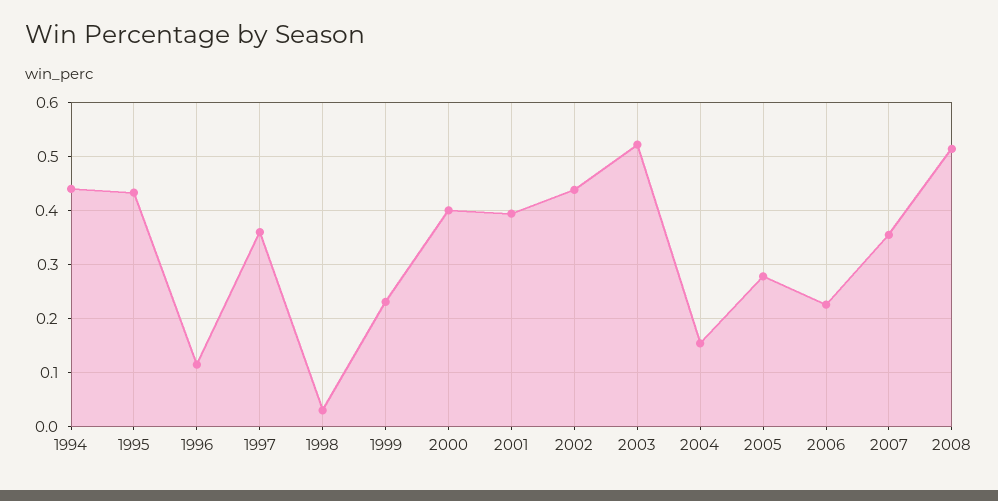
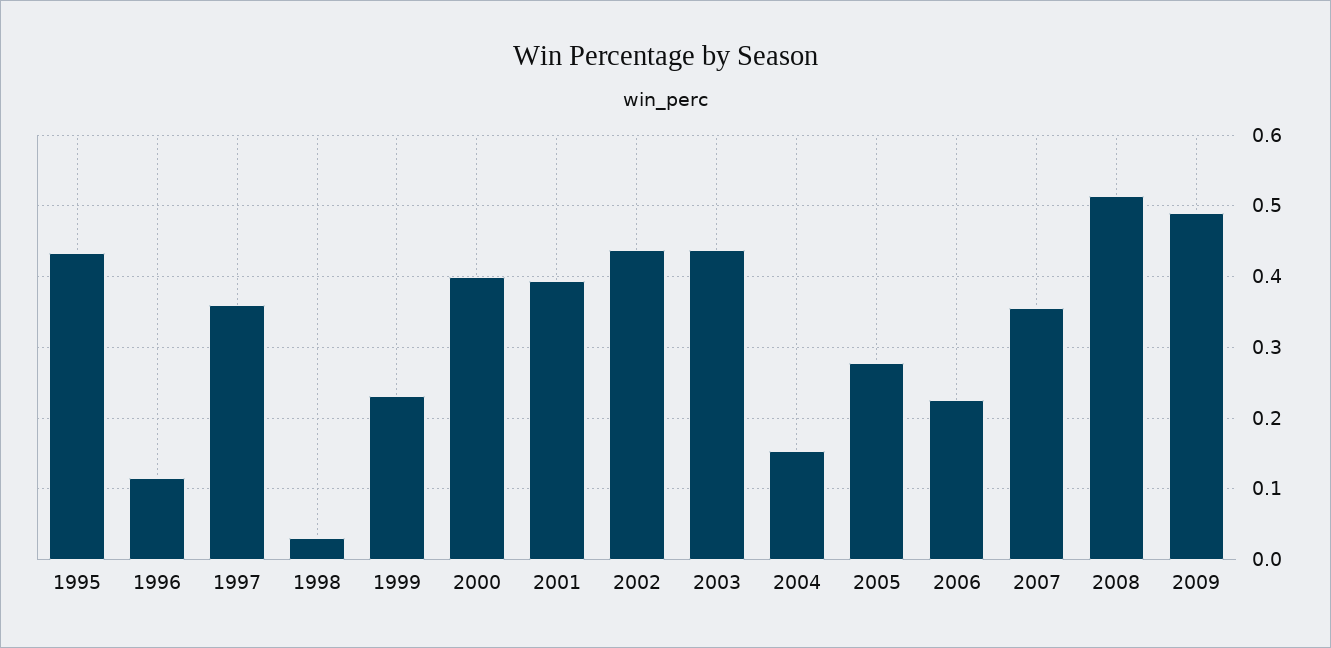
1994: 0.44 -> none
2003: 0.52 -> 0.44
2009: none -> 0.49

